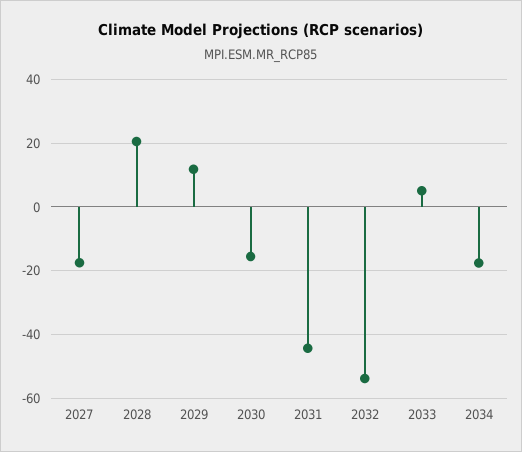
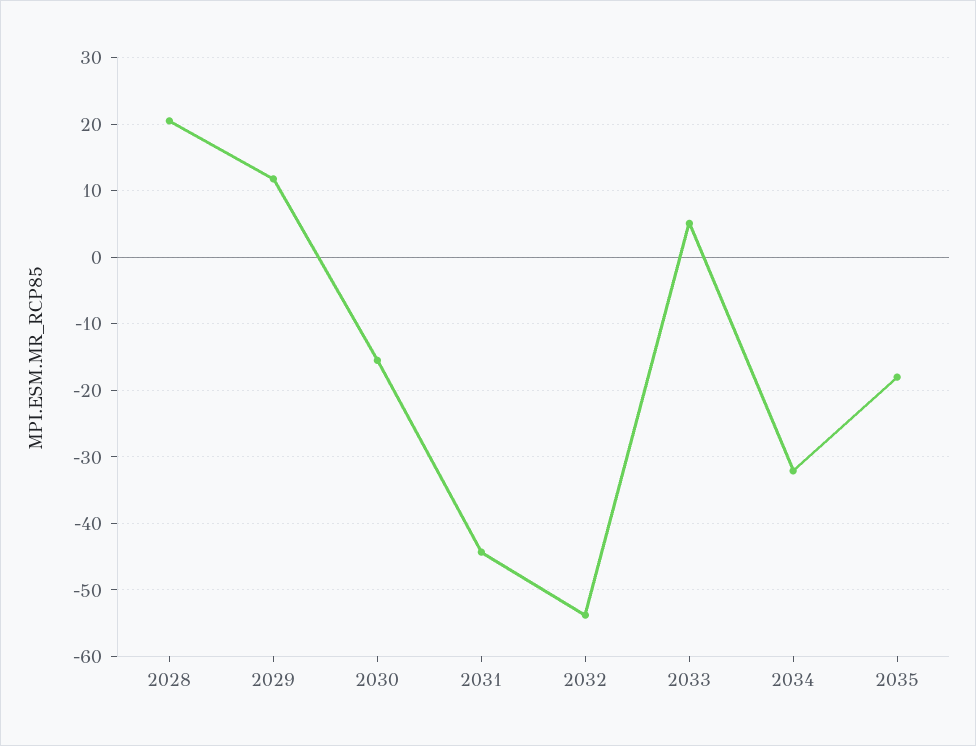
2027: -18 -> none
2034: -18 -> -32
2035: none -> -18

